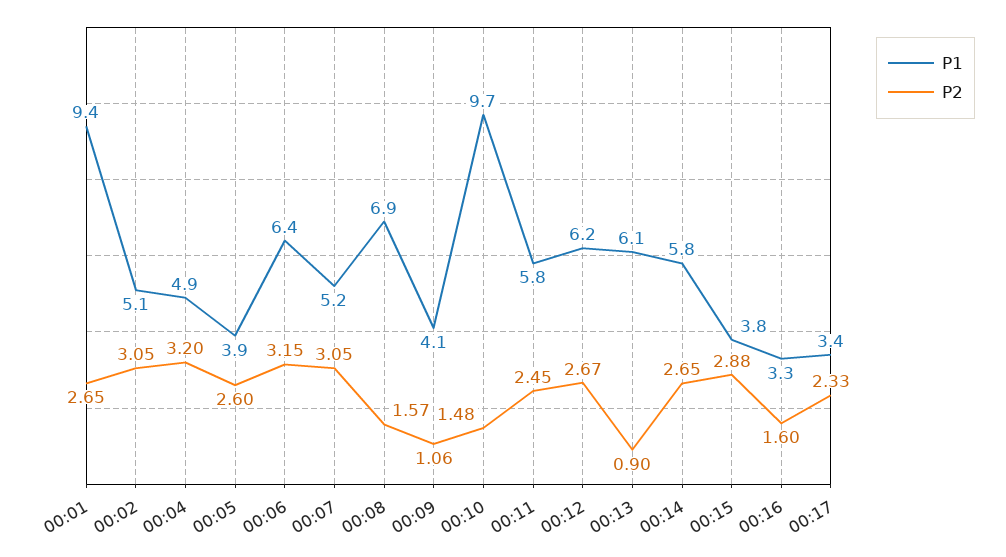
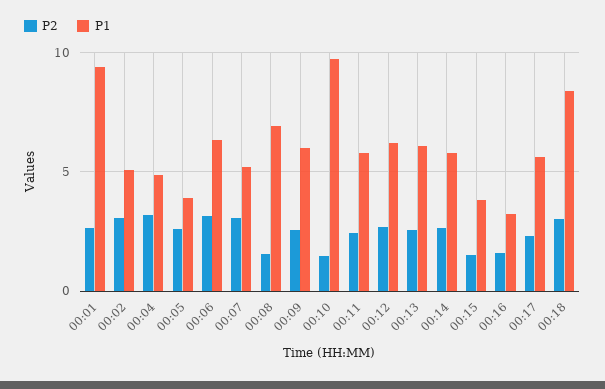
P1, 00:09: 4.1 -> 6
P2, 00:09: 1.06 -> 2.5
P2, 00:13: 0.9 -> 2.5
P2, 00:15: 2.88 -> 1.5
P1, 00:17: 3.4 -> 5.5
P2, 00:18: none -> 3
P1, 00:18: none -> 8.5

